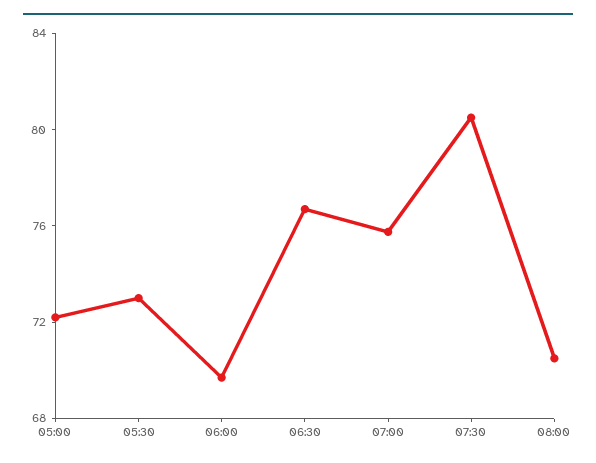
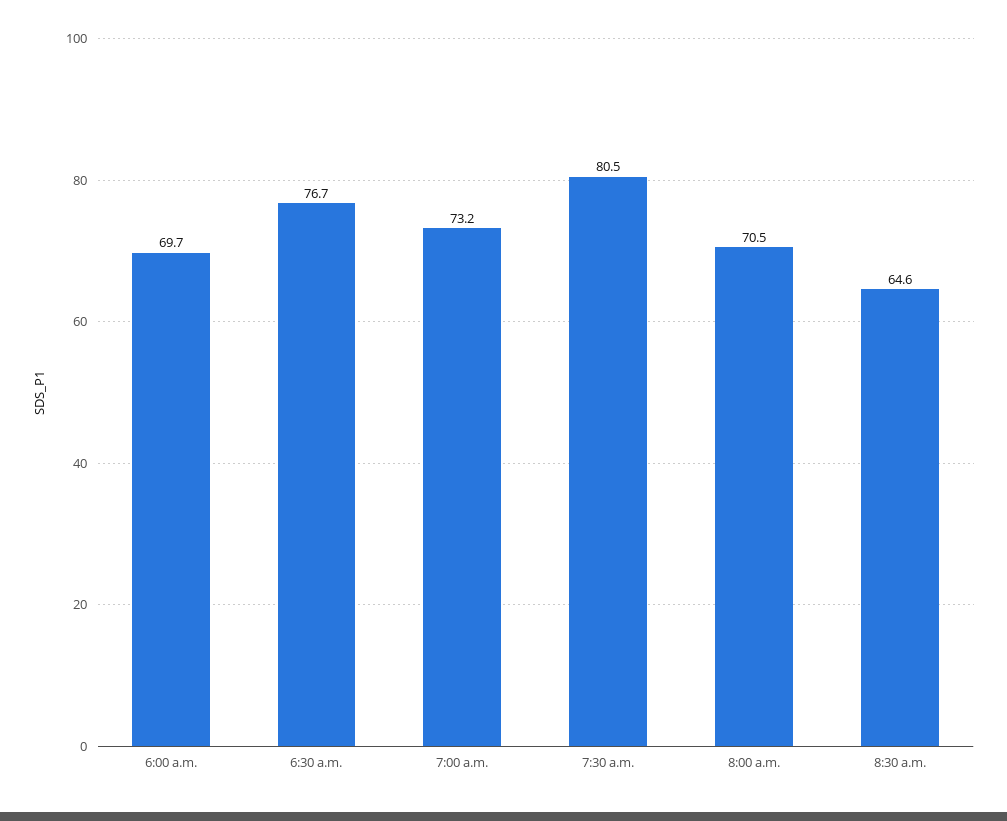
05:00: 72 -> none
05:30: 73 -> none
07:00: 76 -> 73.2
8:30 a.m.: none -> 64.6

